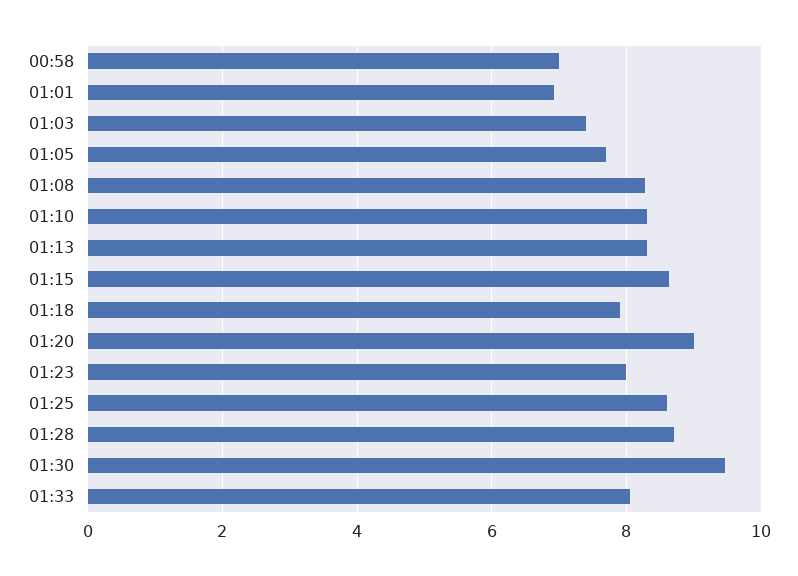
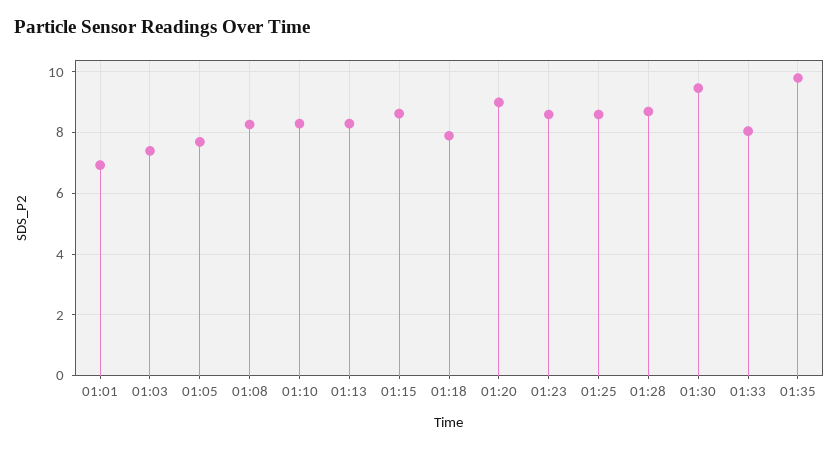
00:58: 7 -> none
01:23: 8 -> 8.6
01:35: none -> 9.8

